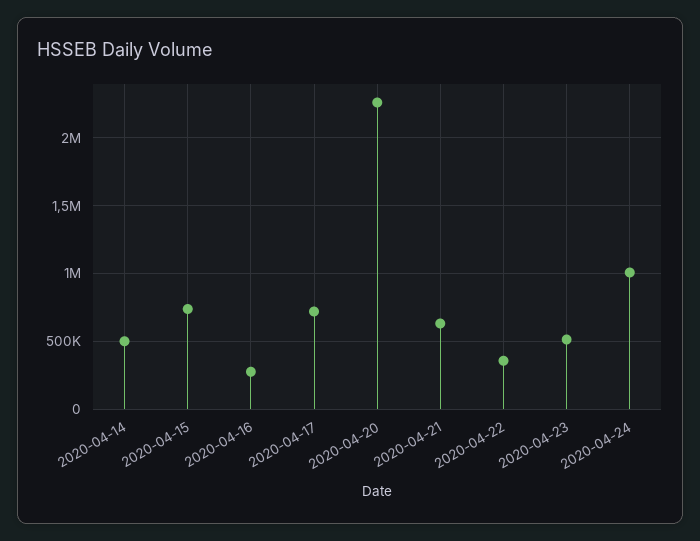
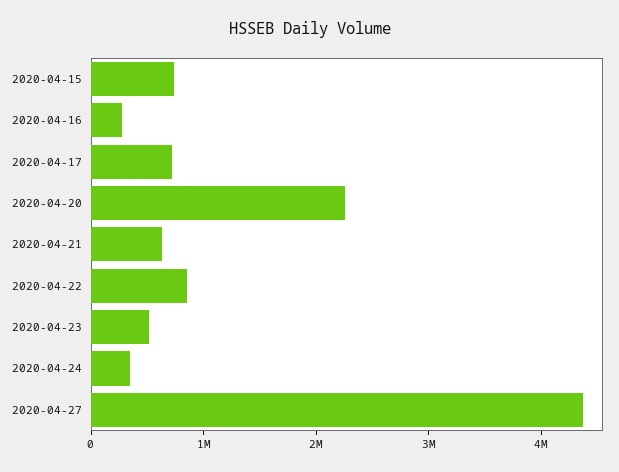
2020-04-14: 500000 -> none
2020-04-22: 350000 -> 800000
2020-04-24: 1000000 -> 400000
2020-04-27: none -> 4400000

